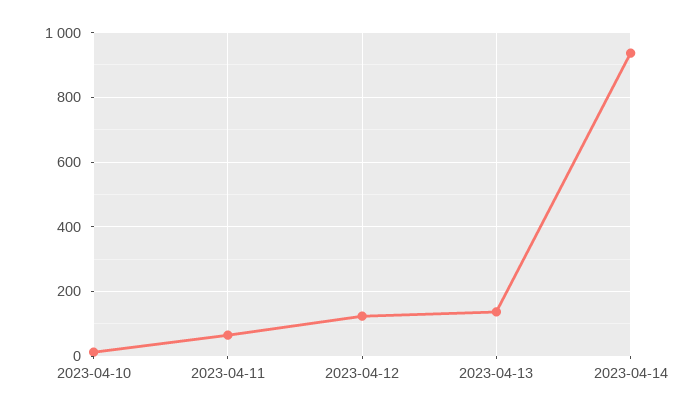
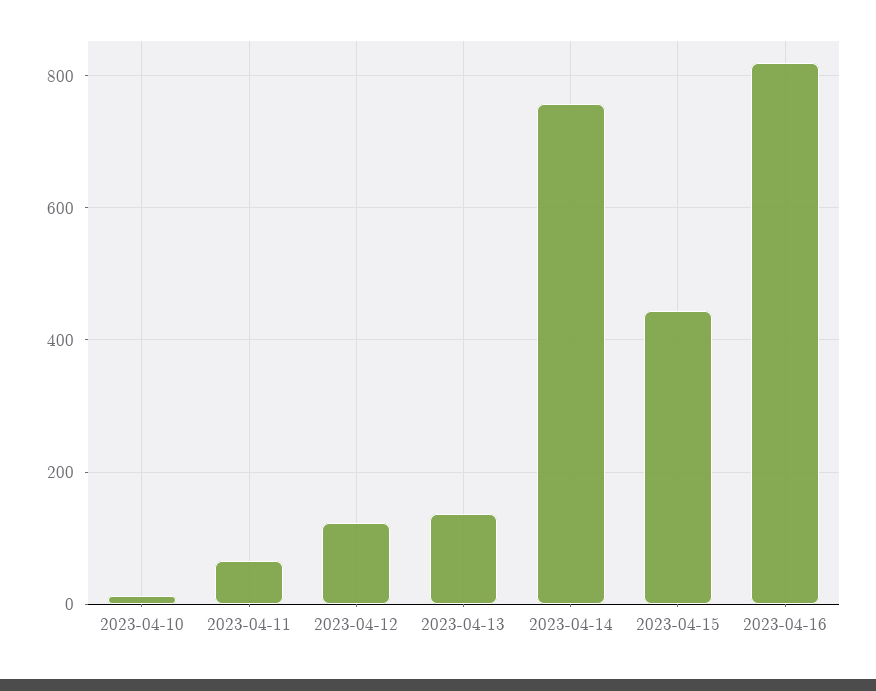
2023-04-14: 940 -> 760
2023-04-15: none -> 440
2023-04-16: none -> 820

